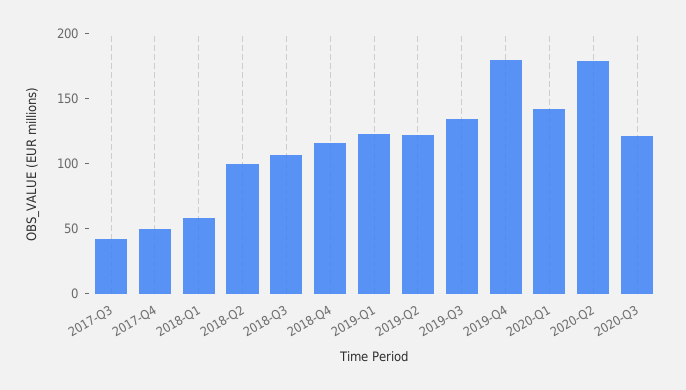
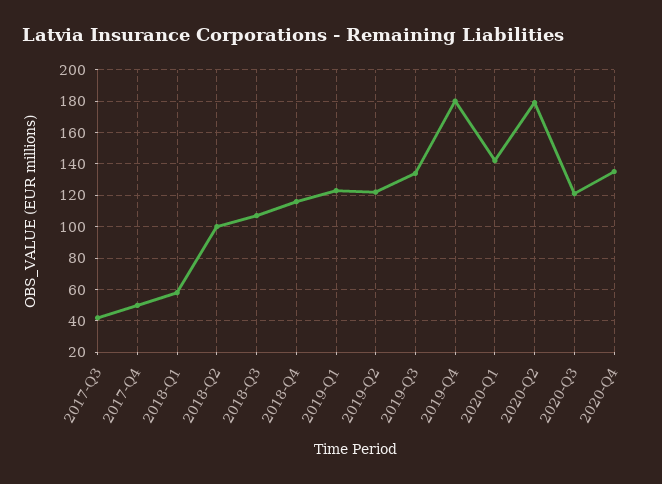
2020-Q4: none -> 135

